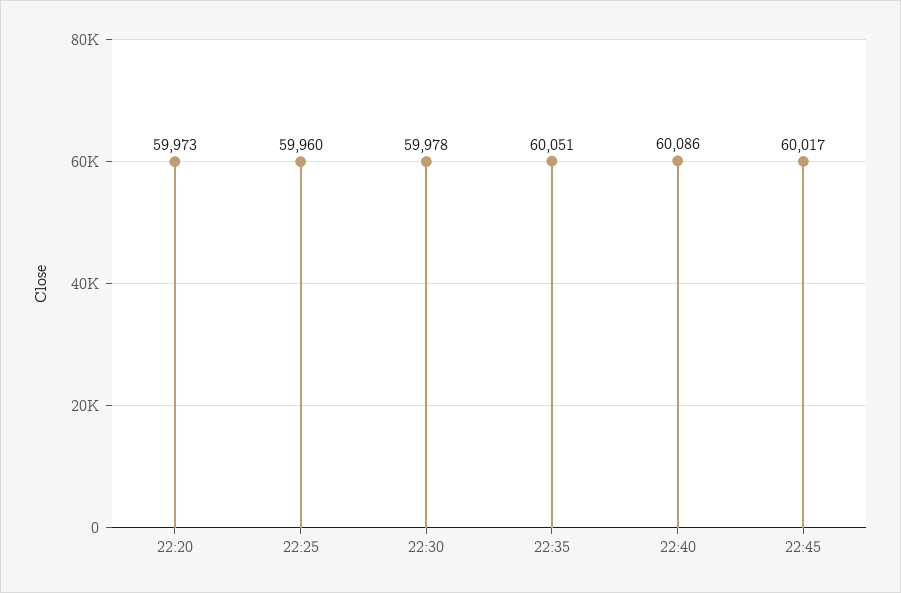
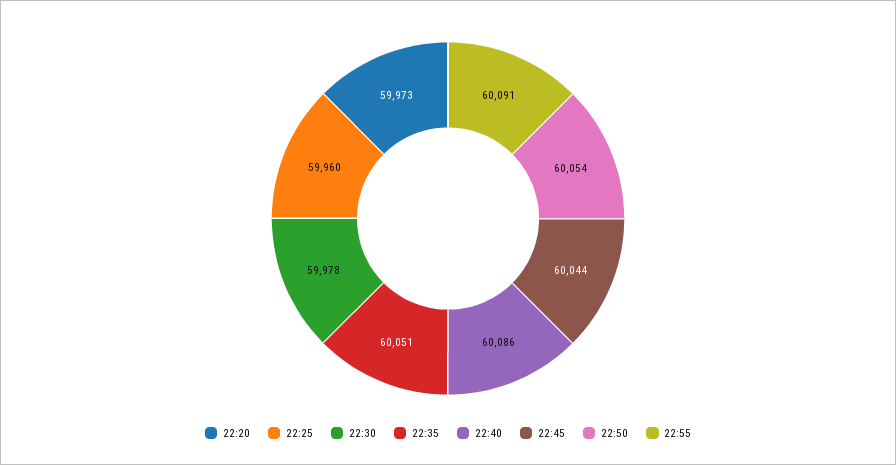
22:45: 60017 -> 60044
22:50: none -> 60054
22:55: none -> 60091

